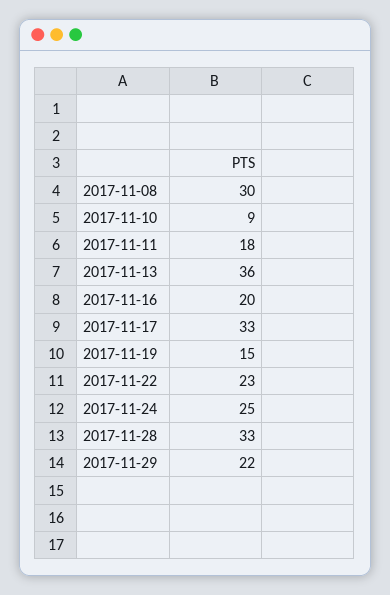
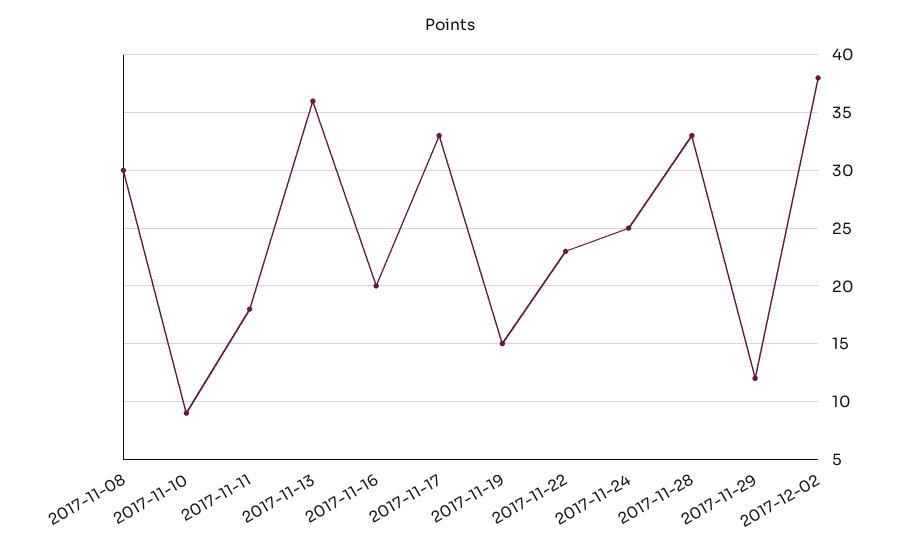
2017-11-29: 22 -> 12
2017-12-02: none -> 38

